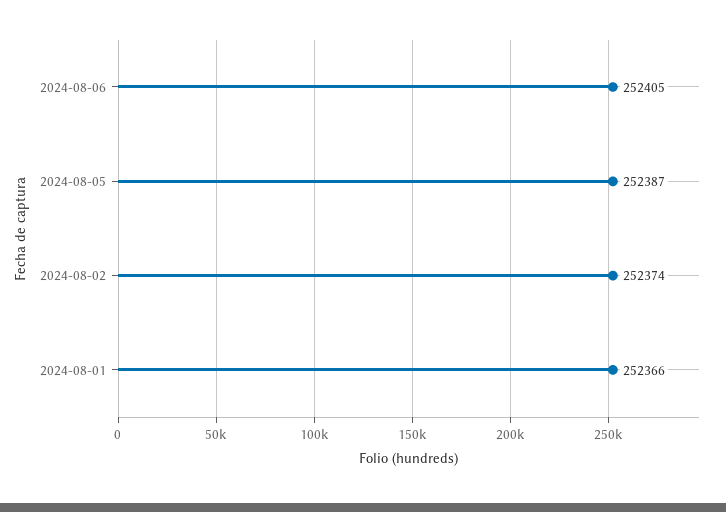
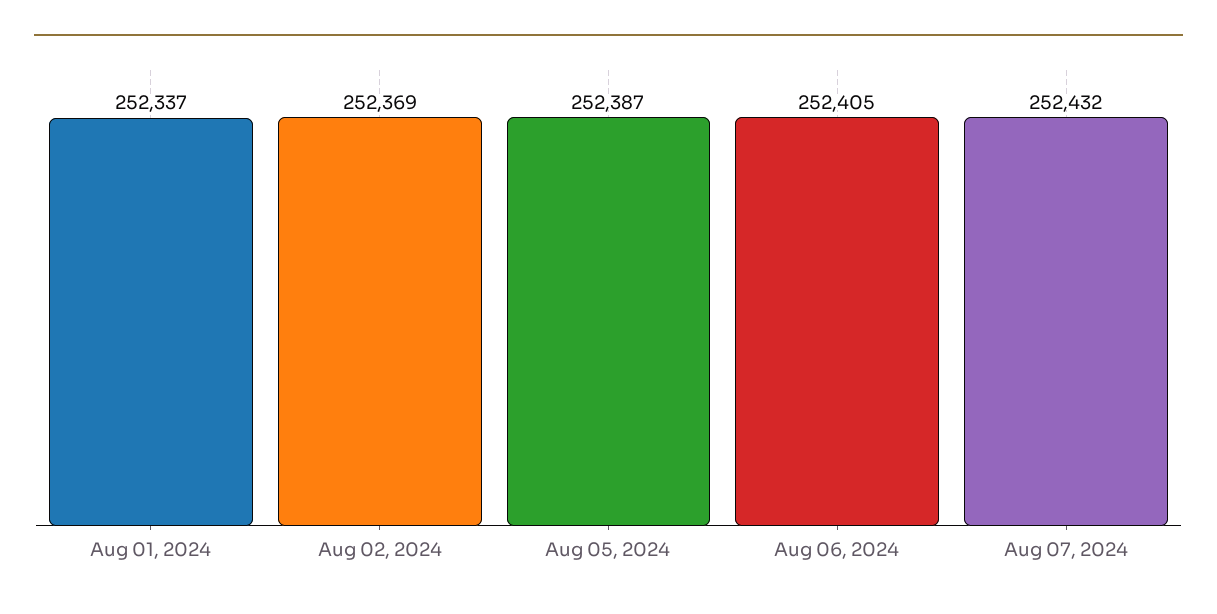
2024-08-02: 252374 -> 252369
2024-08-01: 252366 -> 252337
Aug 07, 2024: none -> 252432

